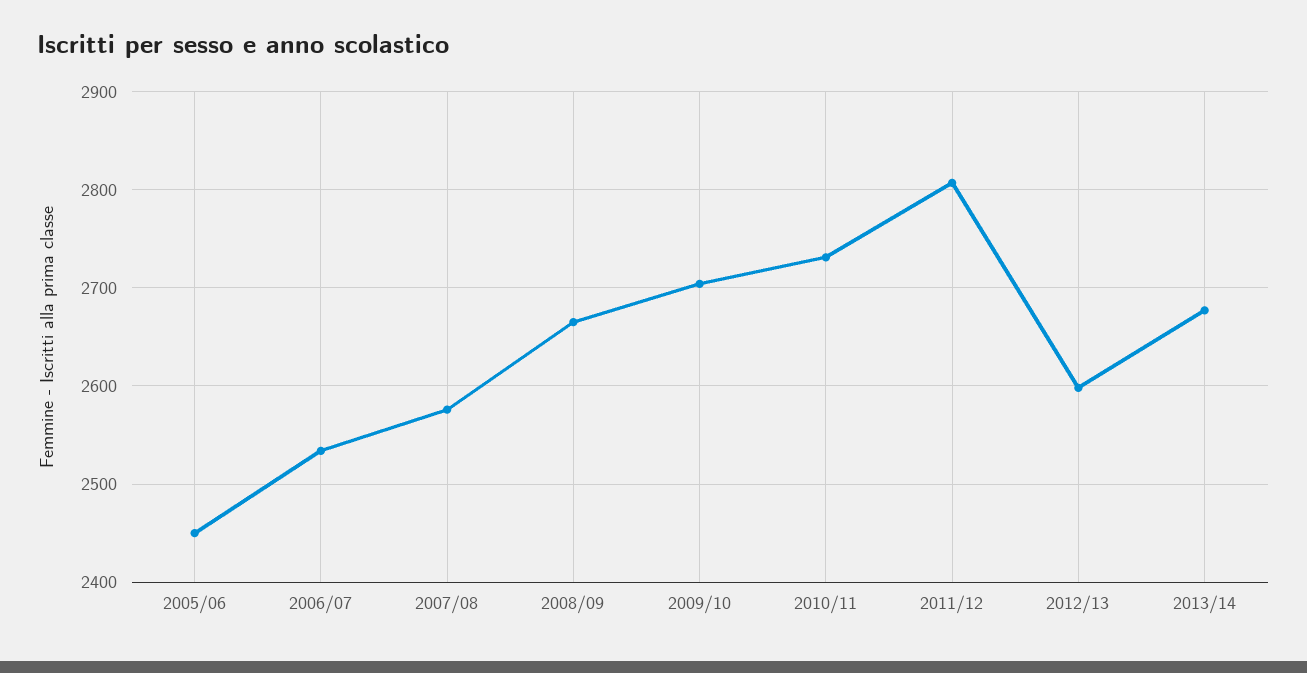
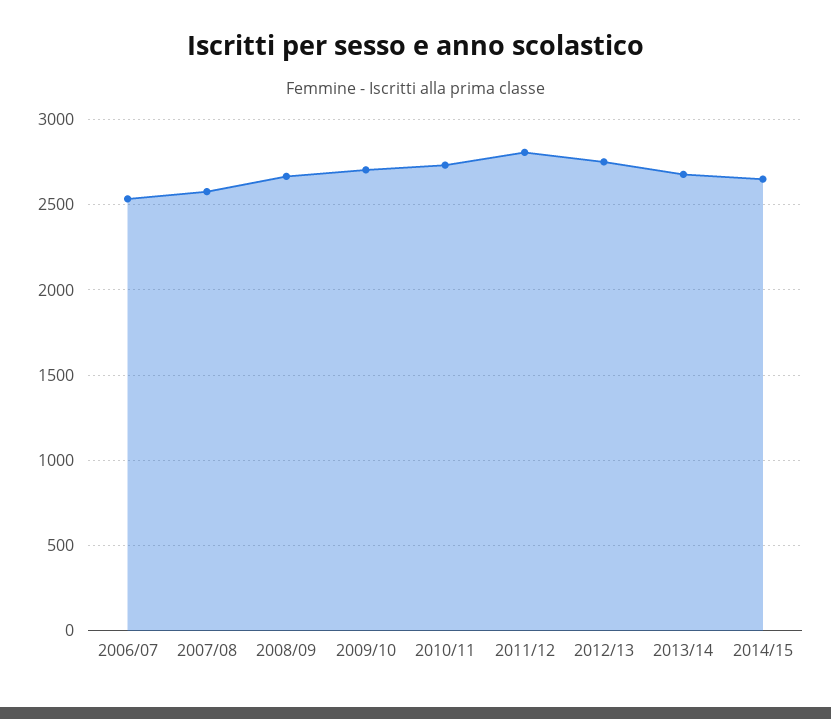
2005/06: 2450 -> none
2012/13: 2600 -> 2750
2014/15: none -> 2650

